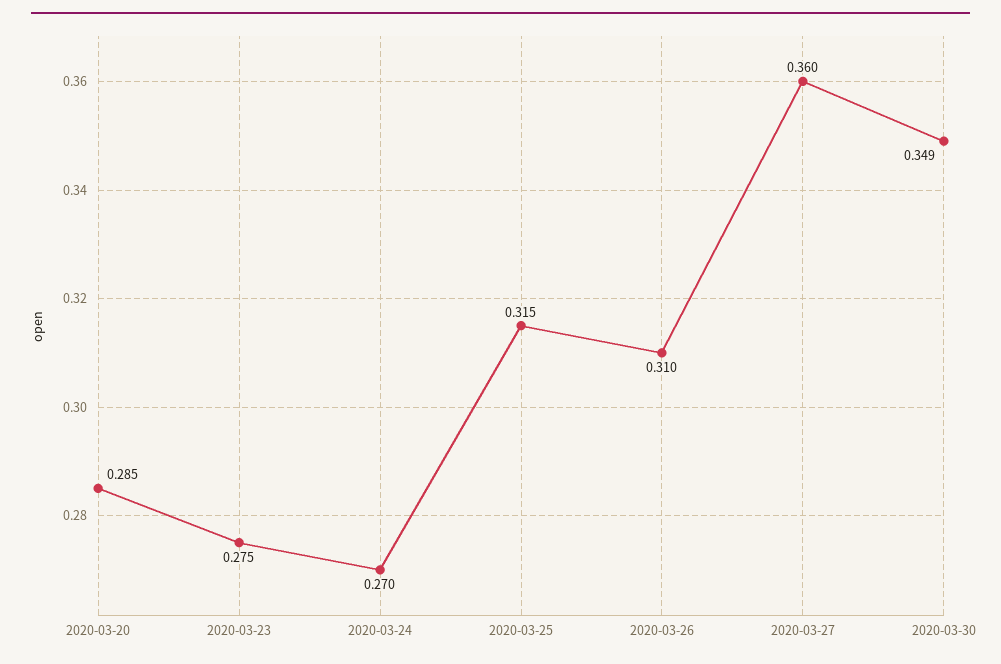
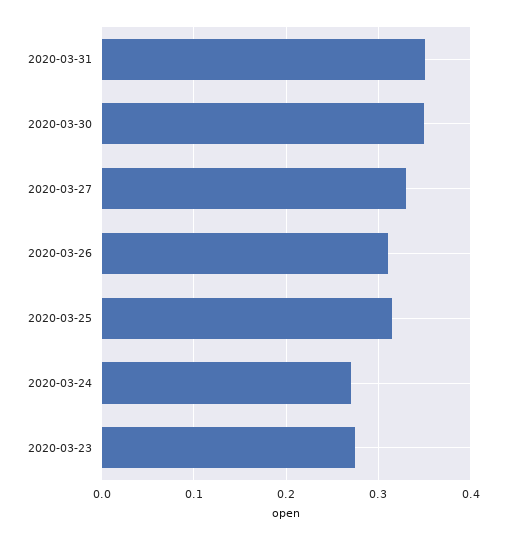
2020-03-20: 0.285 -> none
2020-03-27: 0.36 -> 0.33
2020-03-31: none -> 0.35

